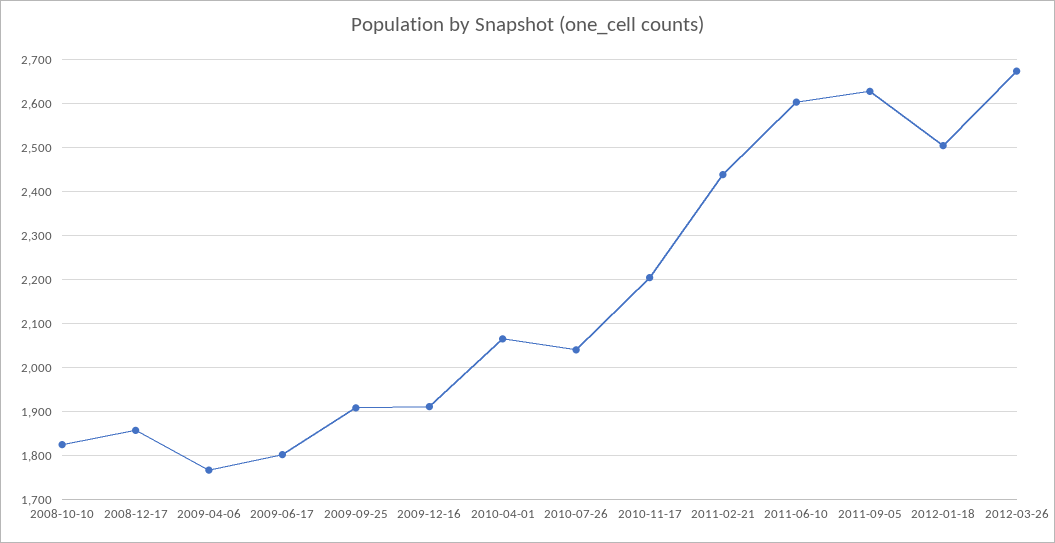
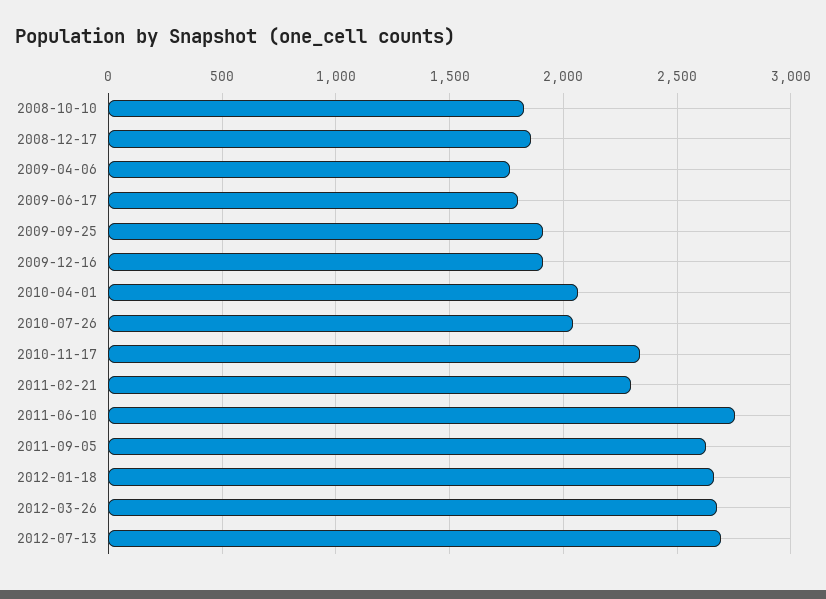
2010-11-17: 2200 -> 2350
2011-02-21: 2440 -> 2300
2011-06-10: 2600 -> 2750
2012-01-18: 2500 -> 2650
2012-07-13: none -> 2700

